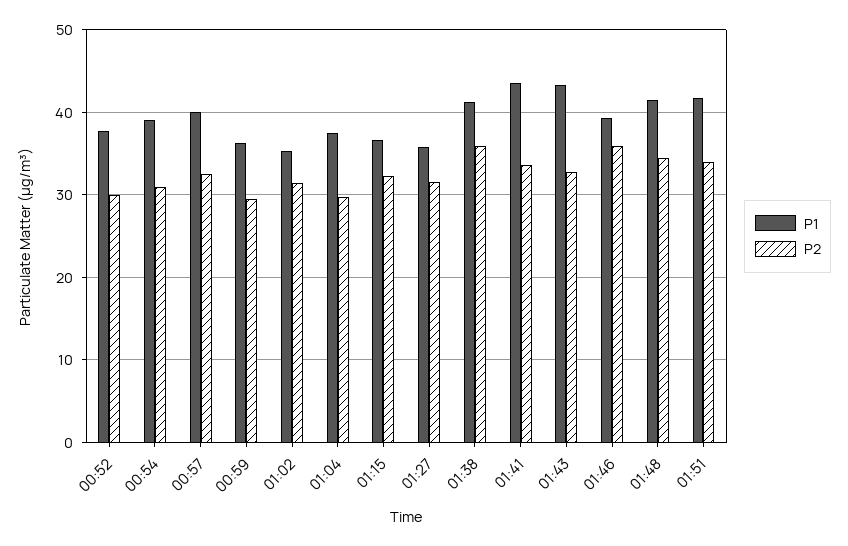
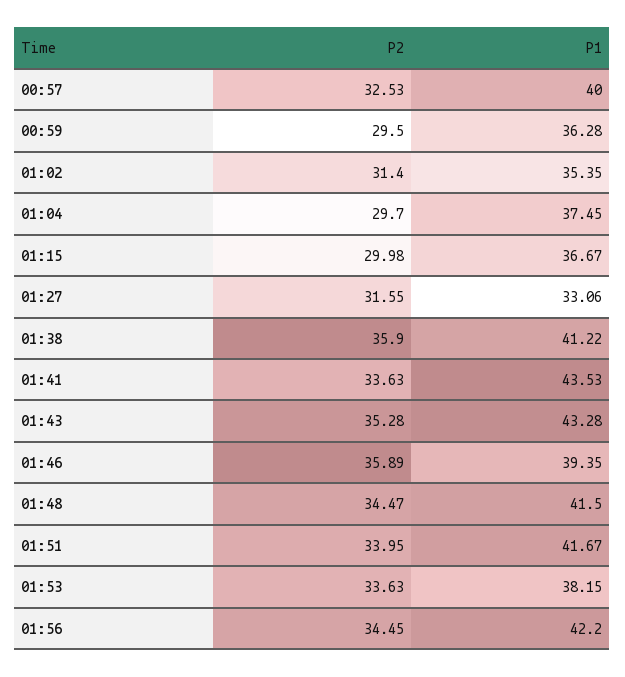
P1, 00:52: 38 -> none
P2, 00:52: 30 -> none
P1, 00:54: 39 -> none
P2, 00:54: 31 -> none
P2, 01:15: 32 -> 29.98
P1, 01:27: 36 -> 33.06
P2, 01:43: 33 -> 35.28
P2, 01:53: none -> 33.63
P1, 01:53: none -> 38.15
P2, 01:56: none -> 34.45
P1, 01:56: none -> 42.2

